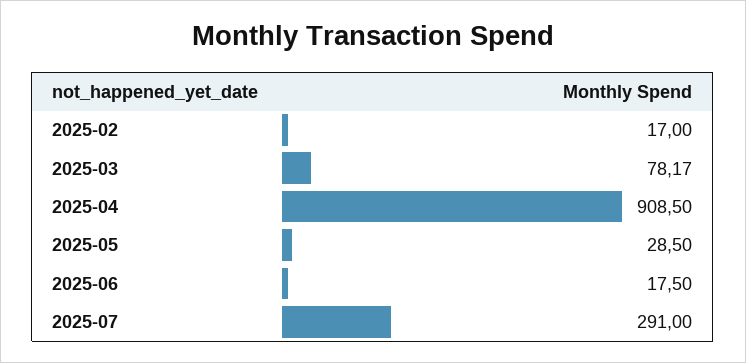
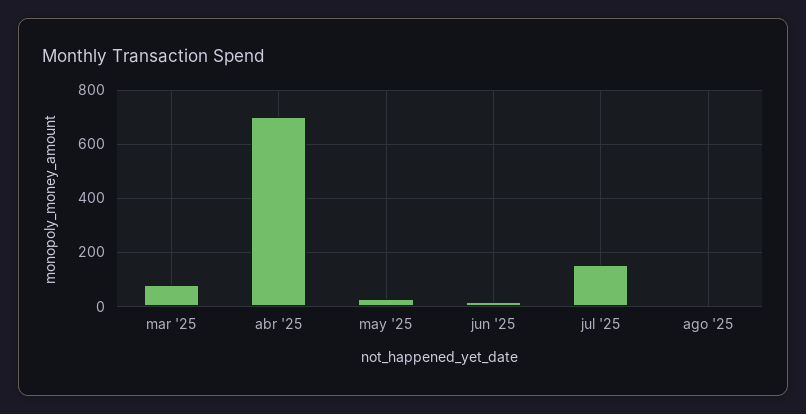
2025-02: 17 -> none
2025-04: 908.5 -> 700
2025-07: 291 -> 150
ago '25: none -> 0

